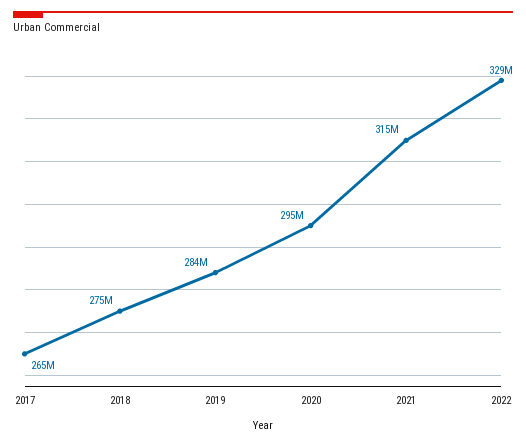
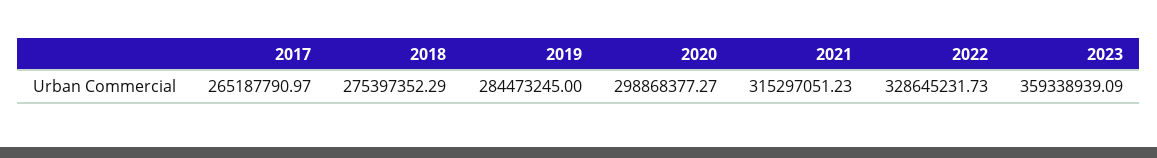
2020: 295000000 -> 298868377.27
2023: none -> 359338939.09

